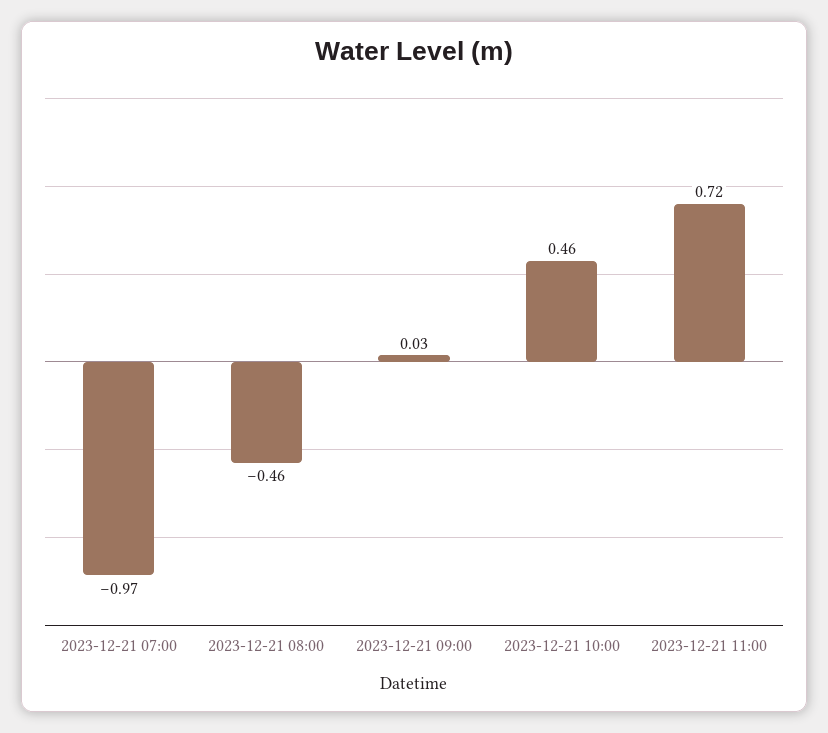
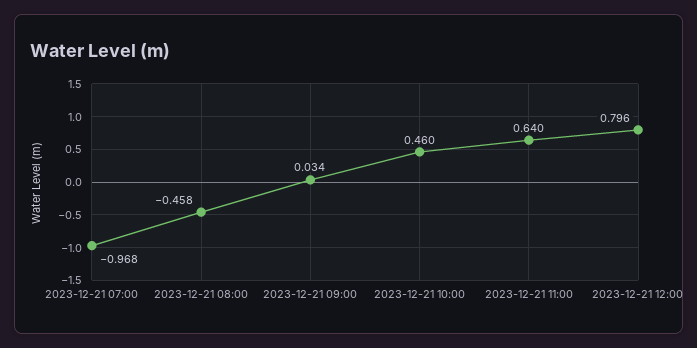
2023-12-21 11:00: 0.72 -> 0.64
2023-12-21 12:00: none -> 0.796

